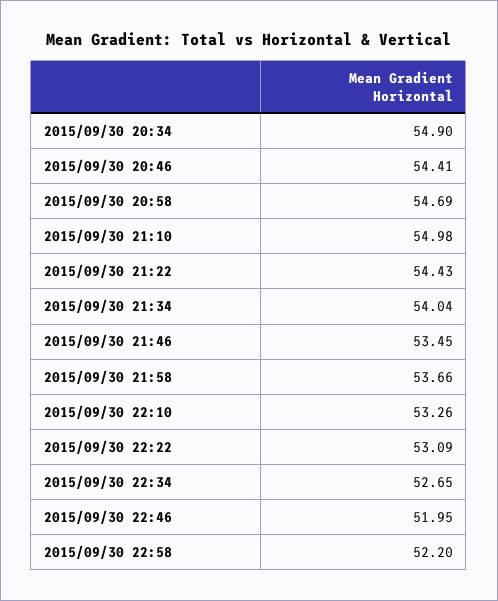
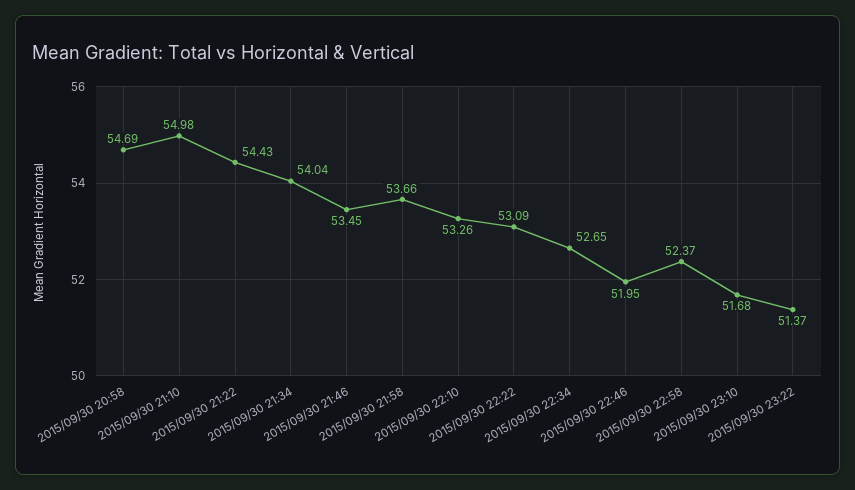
2015/09/30 20:34: 54.9 -> none
2015/09/30 20:46: 54.41 -> none
2015/09/30 22:58: 52.2 -> 52.37
2015/09/30 23:10: none -> 51.68
2015/09/30 23:22: none -> 51.37

